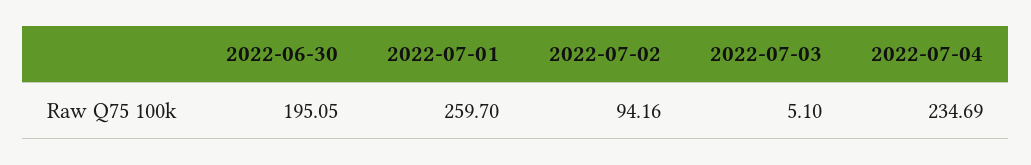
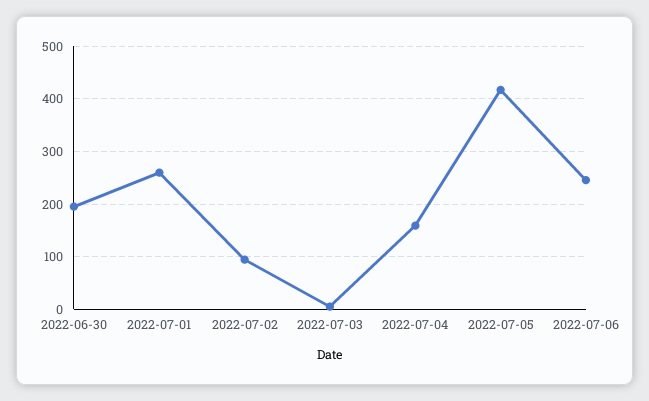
2022-07-04: 234.69 -> 160
2022-07-05: none -> 420
2022-07-06: none -> 240

